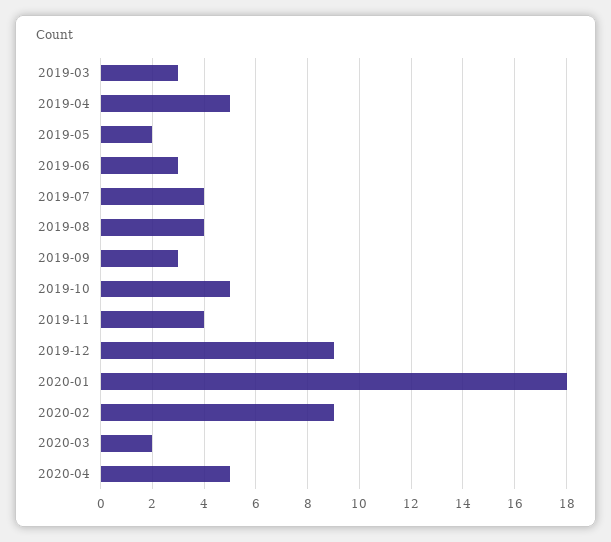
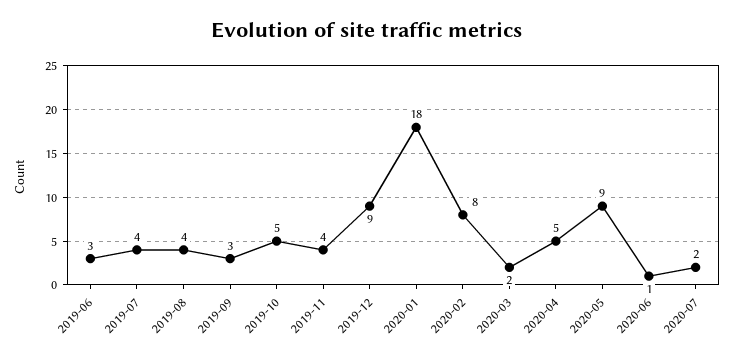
2019-03: 3 -> none
2019-04: 5 -> none
2019-05: 2 -> none
2020-02: 9 -> 8
2020-05: none -> 9
2020-06: none -> 1
2020-07: none -> 2

